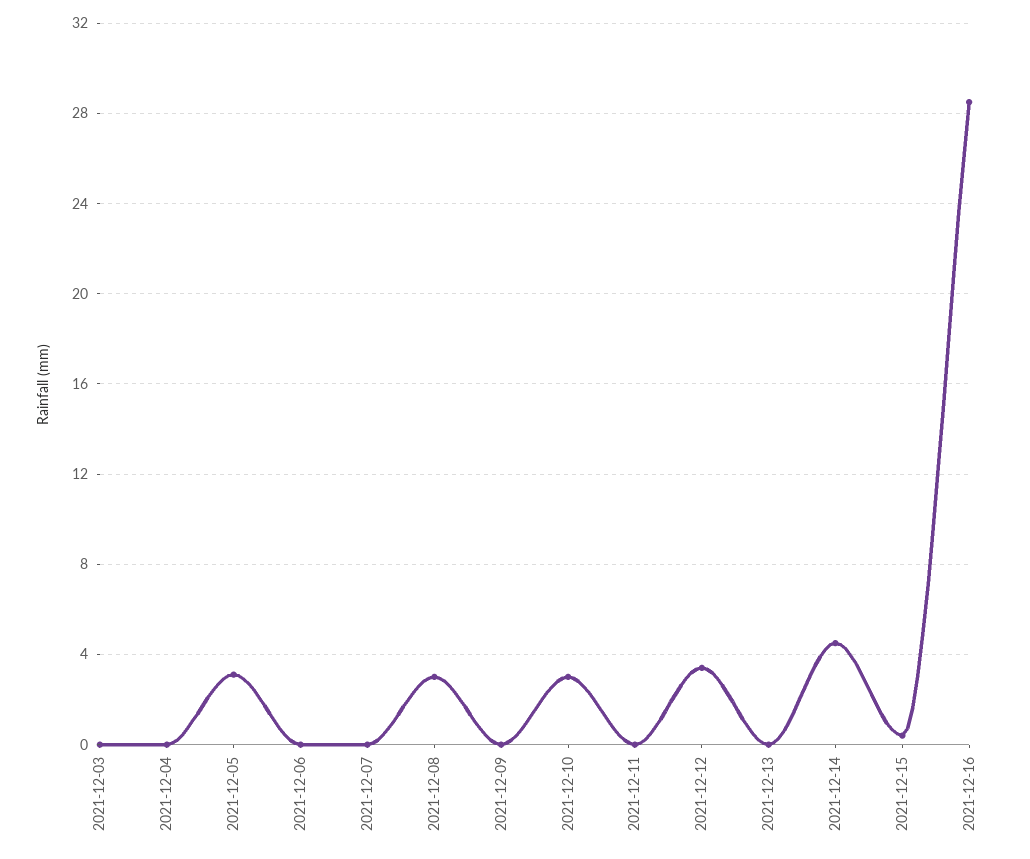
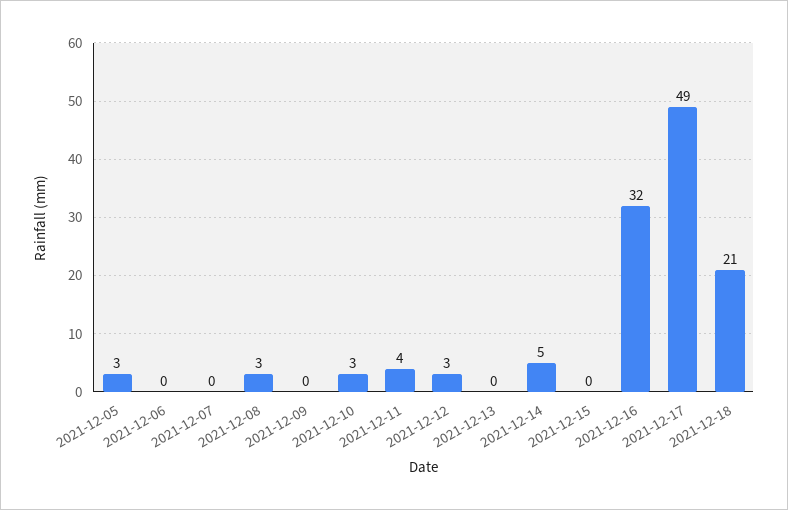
2021-12-03: 0 -> none
2021-12-04: 0 -> none
2021-12-11: 0 -> 4
2021-12-16: 28.5 -> 32
2021-12-17: none -> 49
2021-12-18: none -> 21

